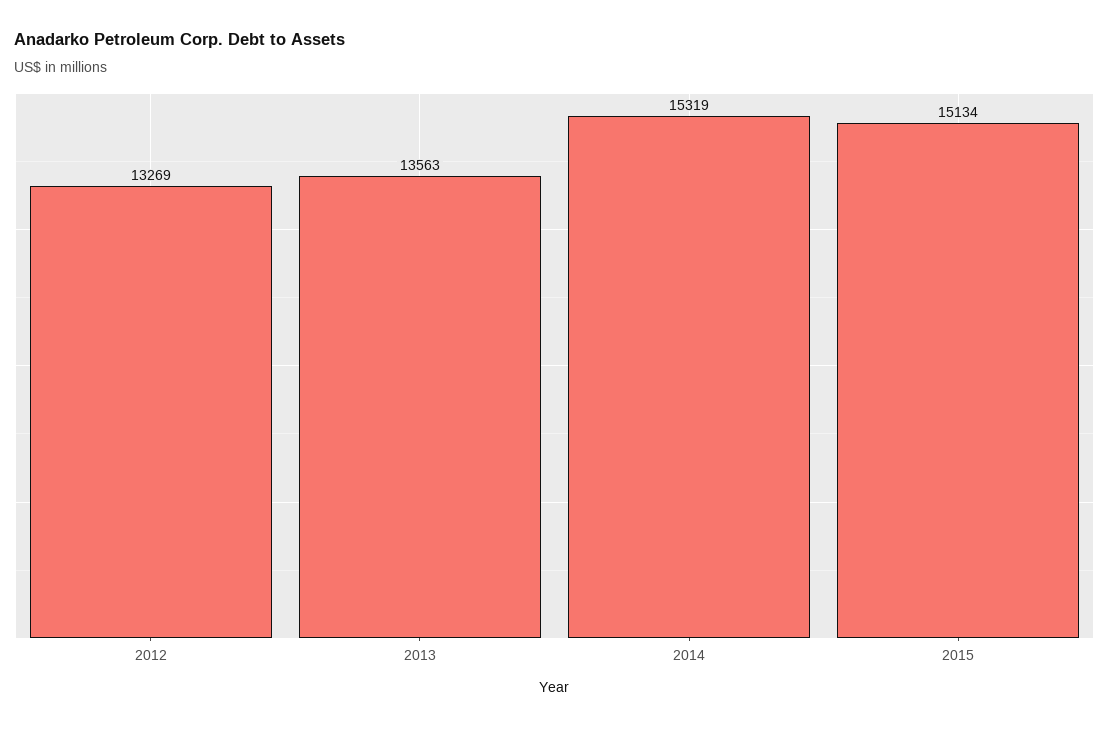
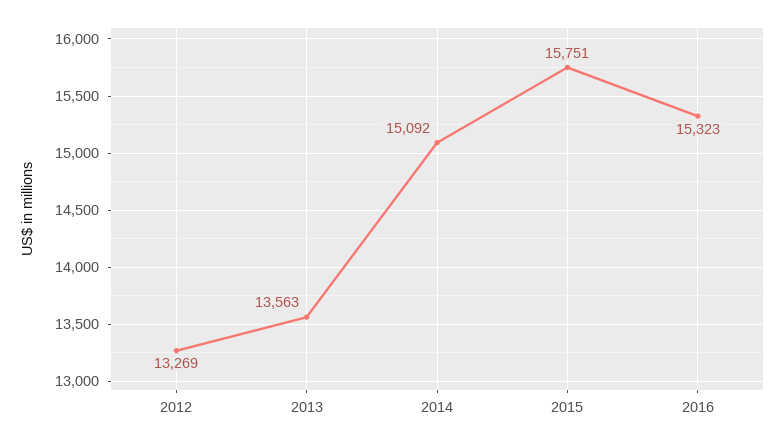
2014: 15319 -> 15092
2015: 15134 -> 15751
2016: none -> 15323

